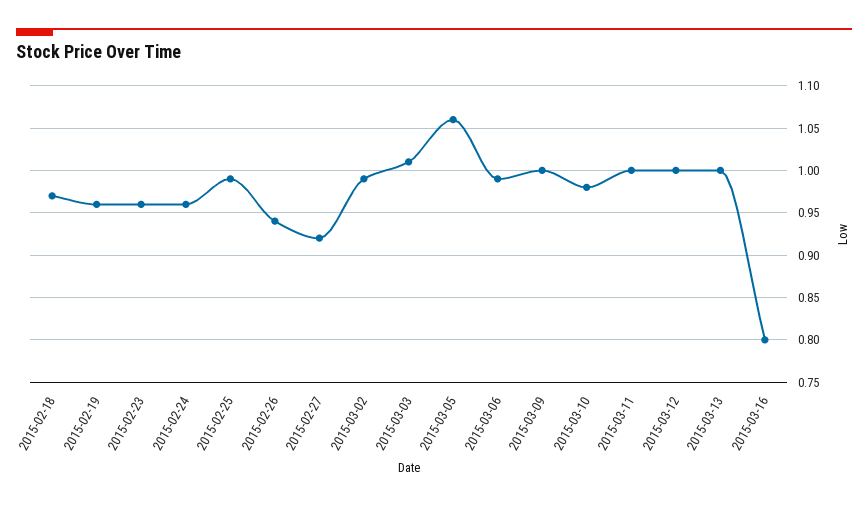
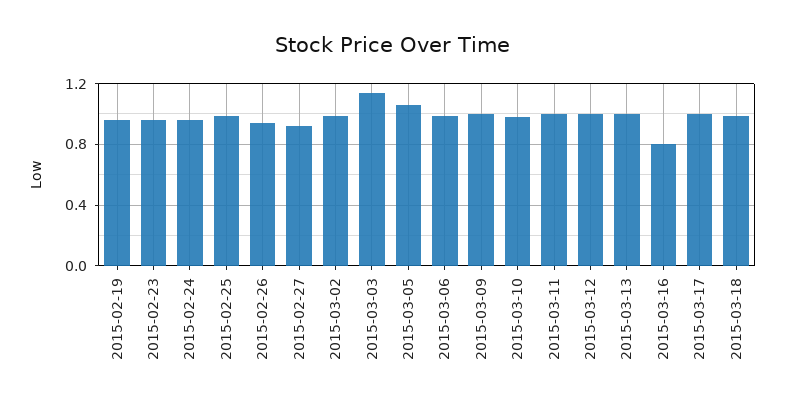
2015-02-18: 0.97 -> none
2015-03-03: 1.01 -> 1.15
2015-03-17: none -> 1
2015-03-18: none -> 1

